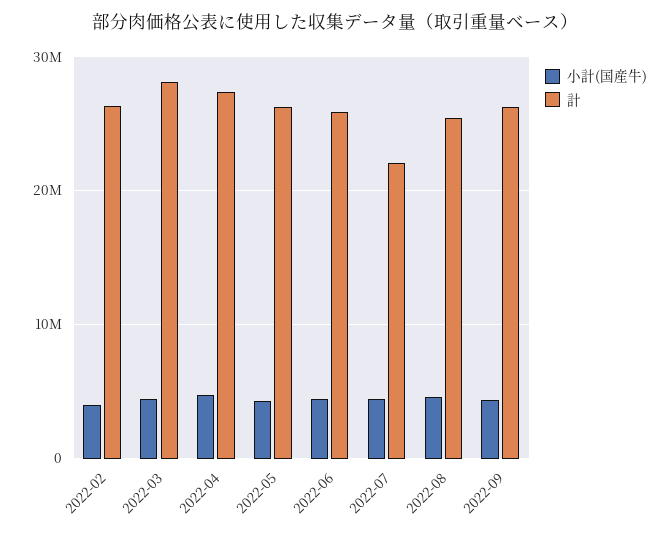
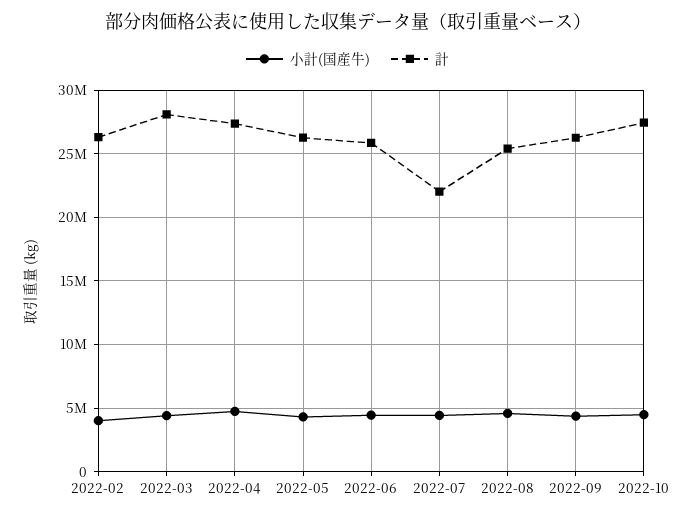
小計(国産牛), 2022-10: none -> 4500000
計, 2022-10: none -> 27500000

